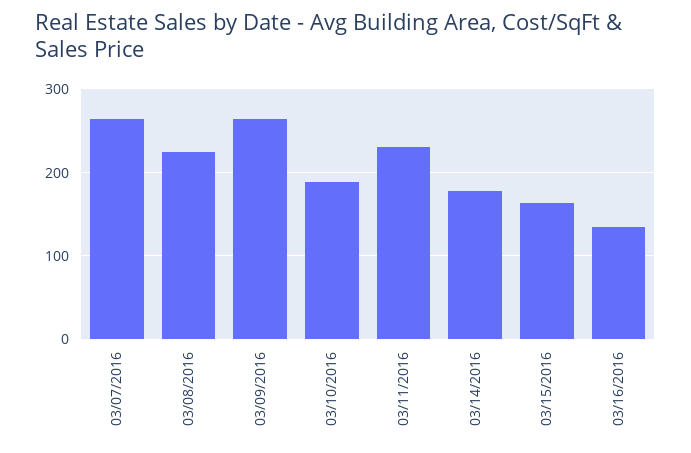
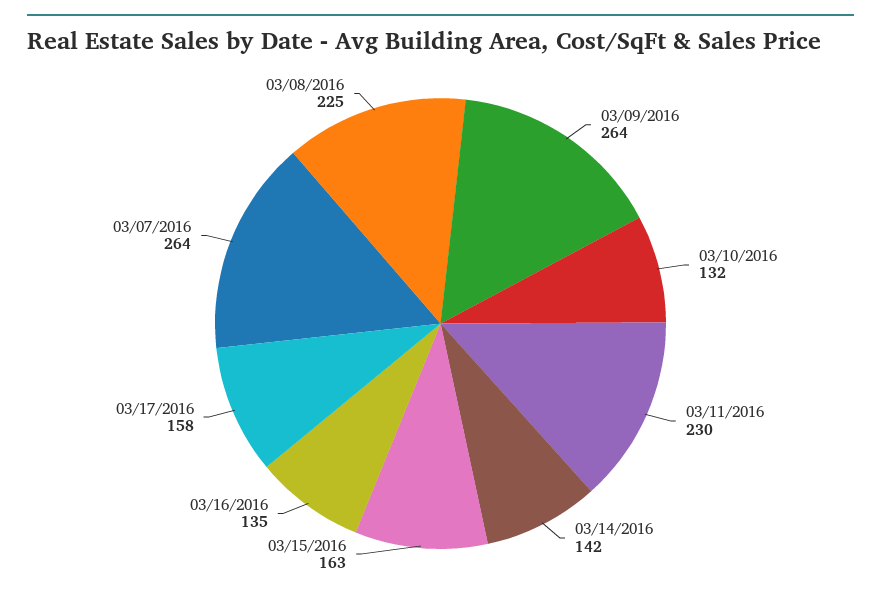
03/10/2016: 190 -> 132
03/14/2016: 180 -> 142
03/17/2016: none -> 158

